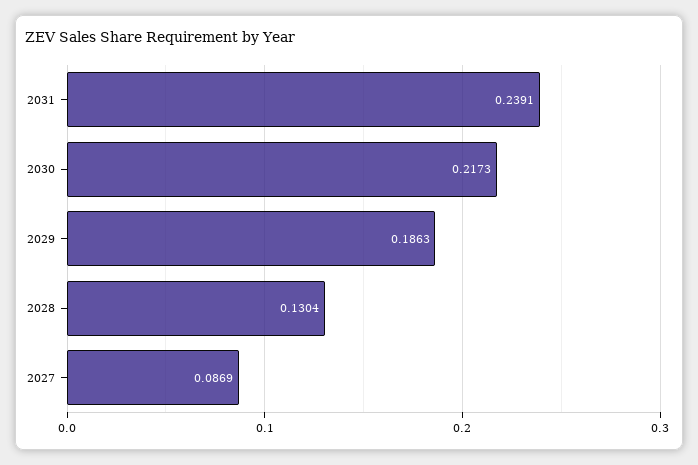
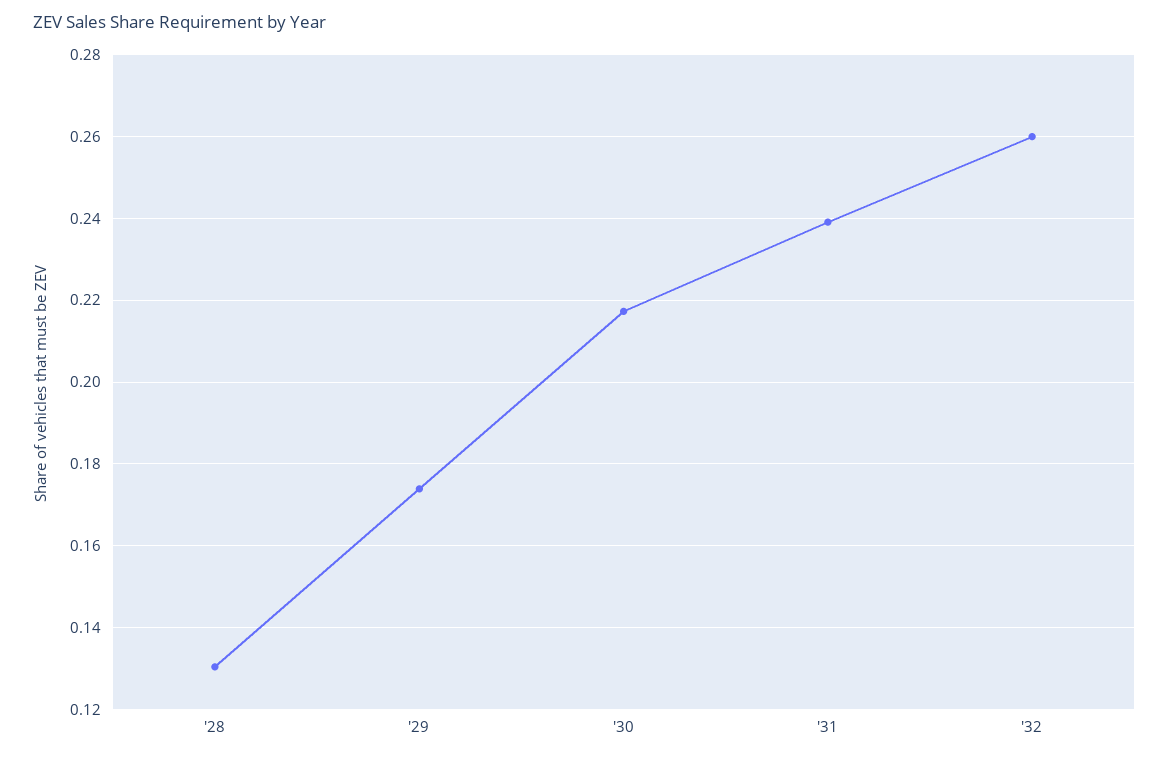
2029: 0.1863 -> 0.174
2027: 0.0869 -> none
'32: none -> 0.26

